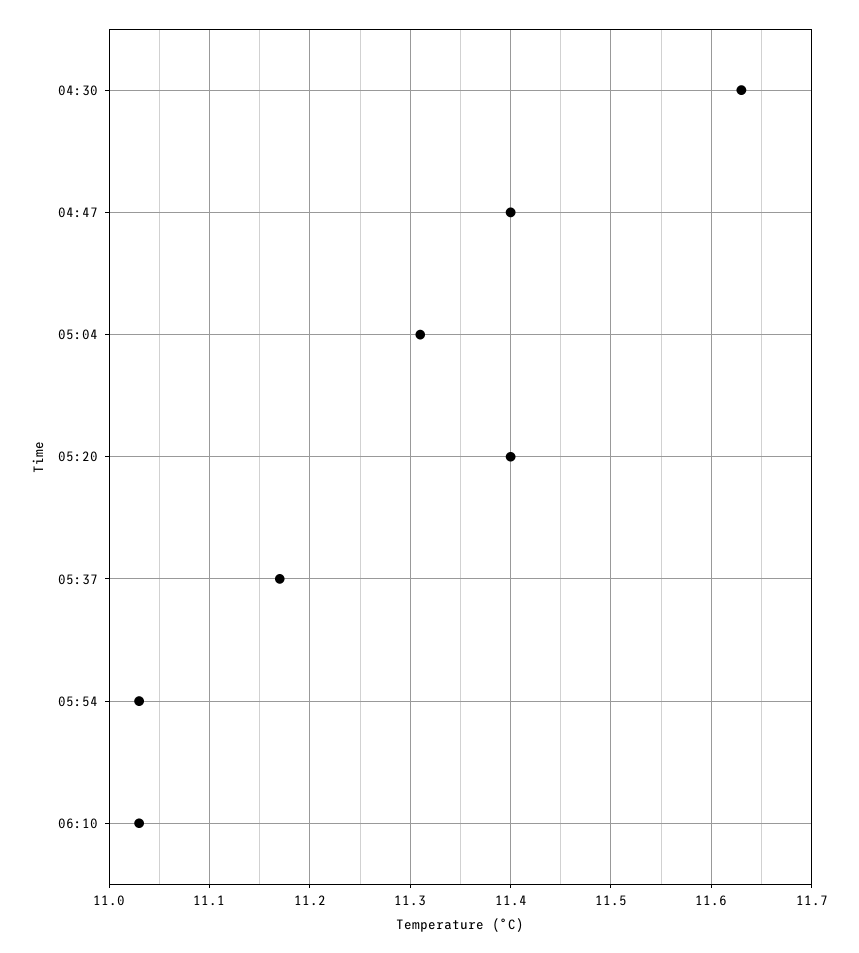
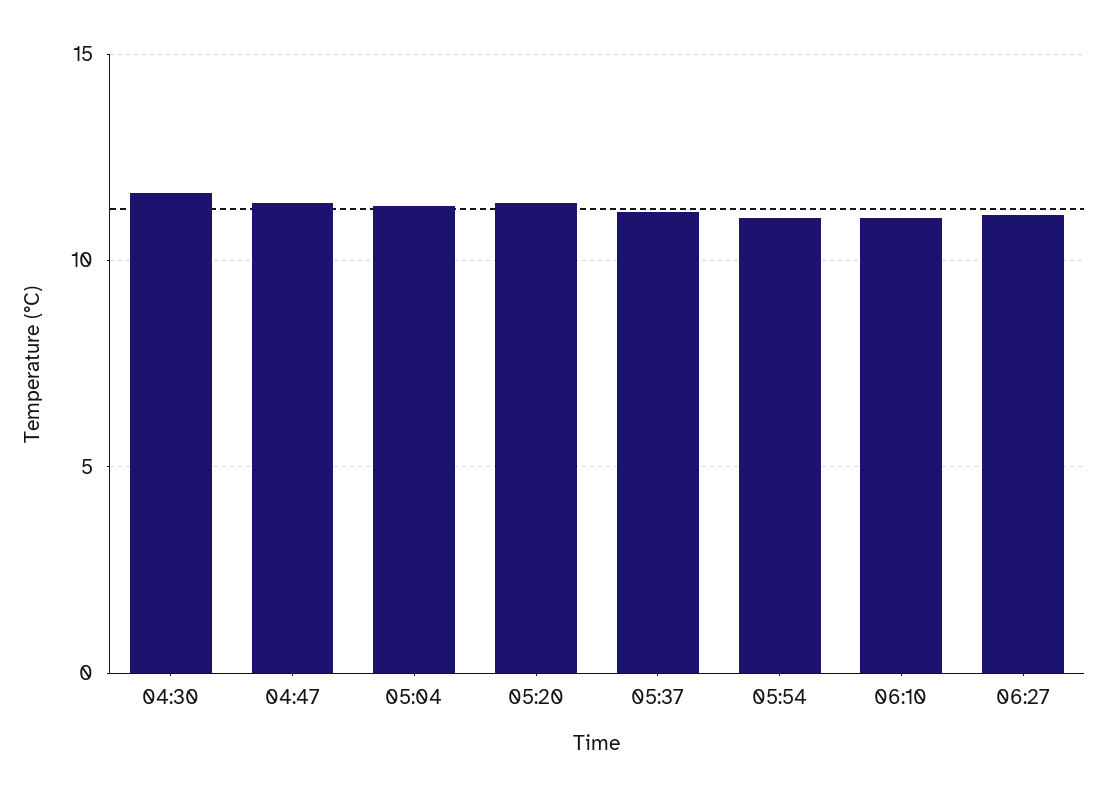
06:27: none -> 11

